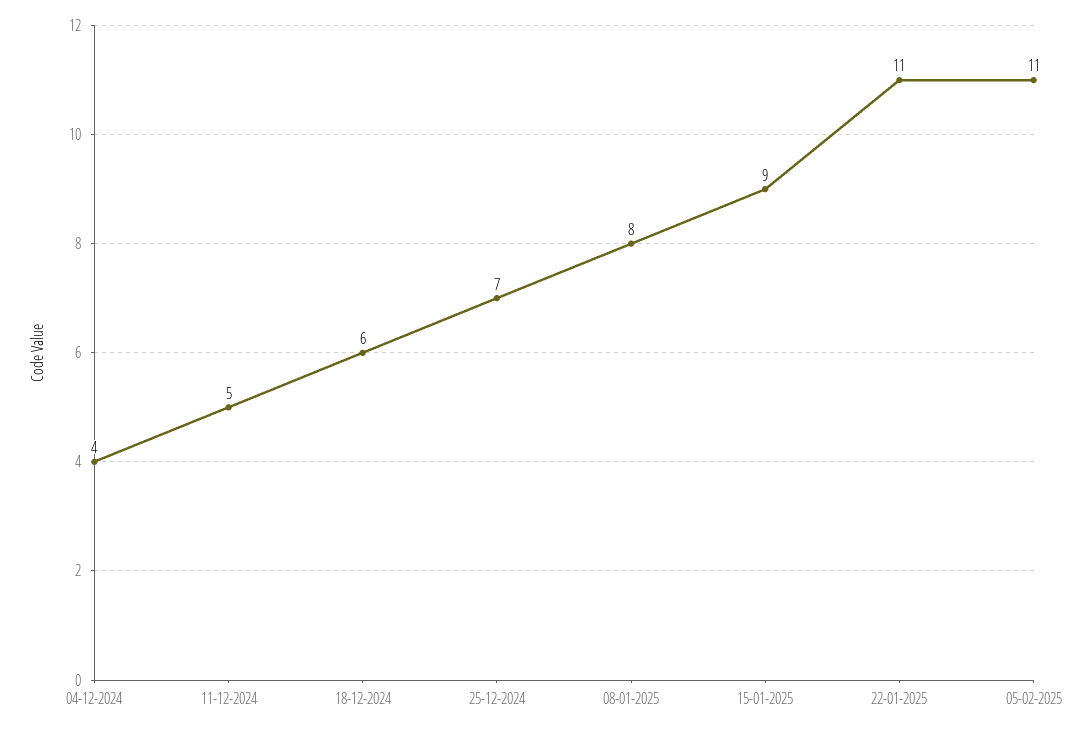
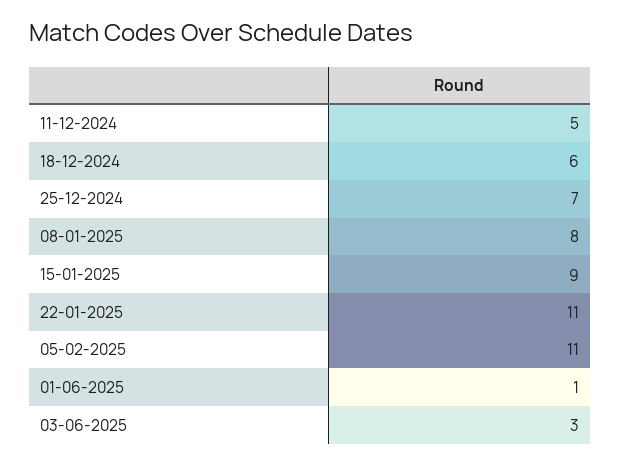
04-12-2024: 4 -> none
01-06-2025: none -> 1
03-06-2025: none -> 3

